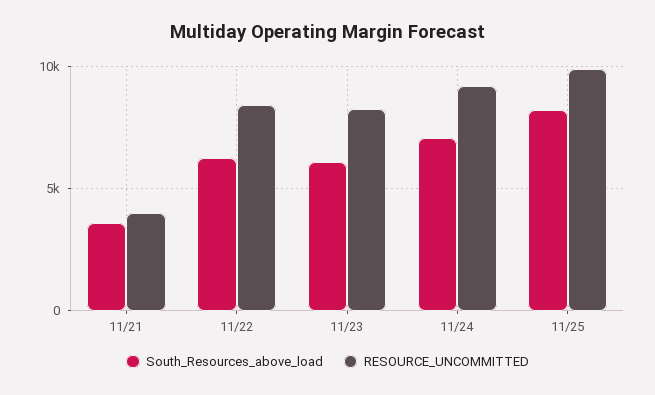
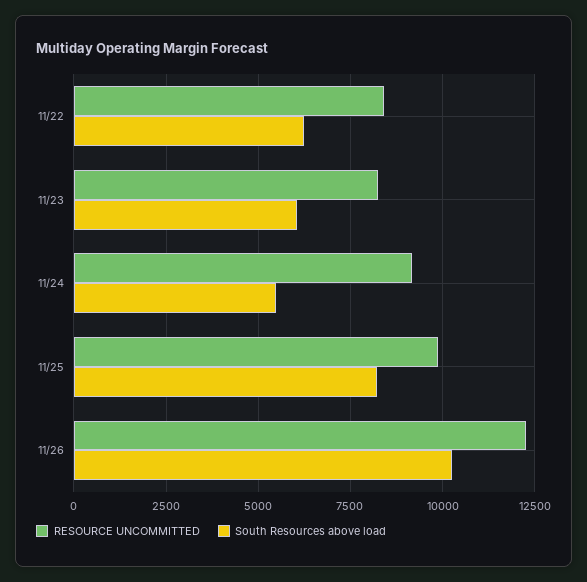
South_Resources_above_load, 11/21: 3500 -> none
RESOURCE_UNCOMMITTED, 11/21: 4000 -> none
South_Resources_above_load, 11/24: 7000 -> 5500
RESOURCE_UNCOMMITTED, 11/26: none -> 12250
South_Resources_above_load, 11/26: none -> 10250

